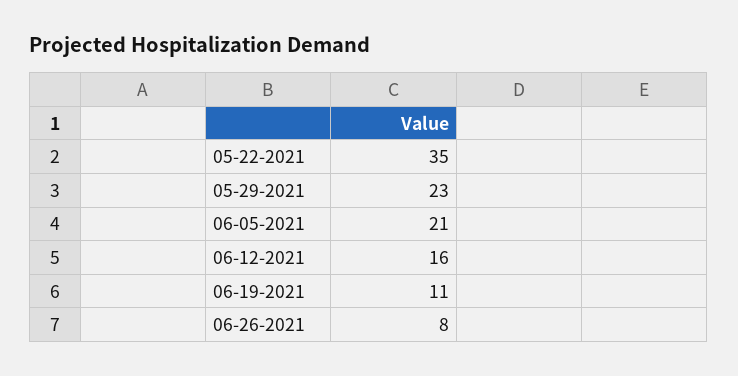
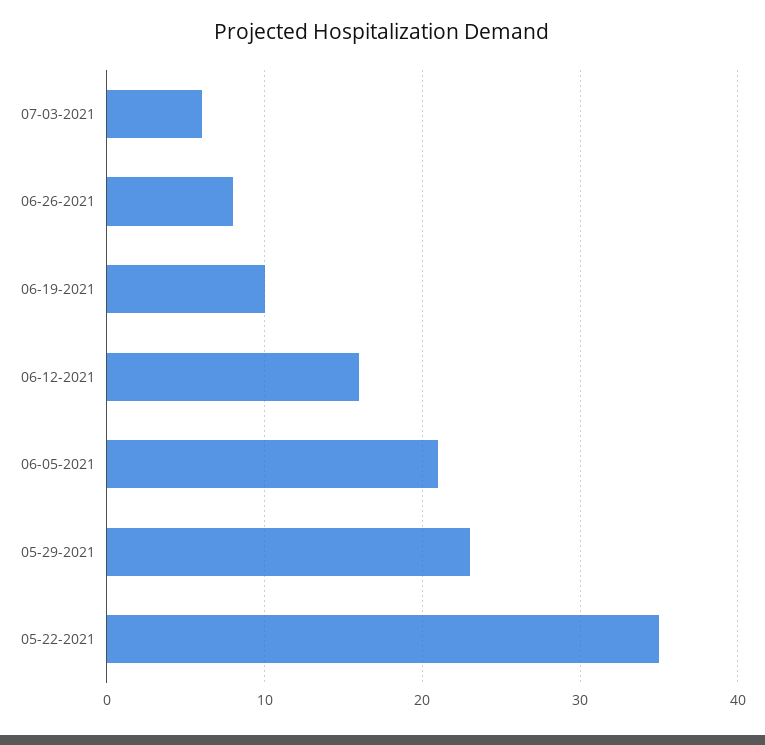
06-19-2021: 11 -> 10
07-03-2021: none -> 6

